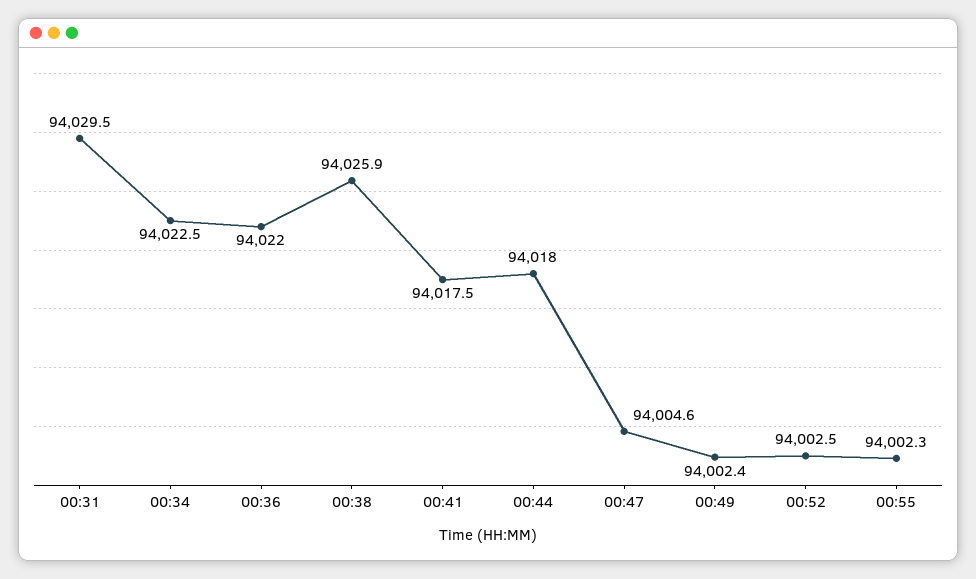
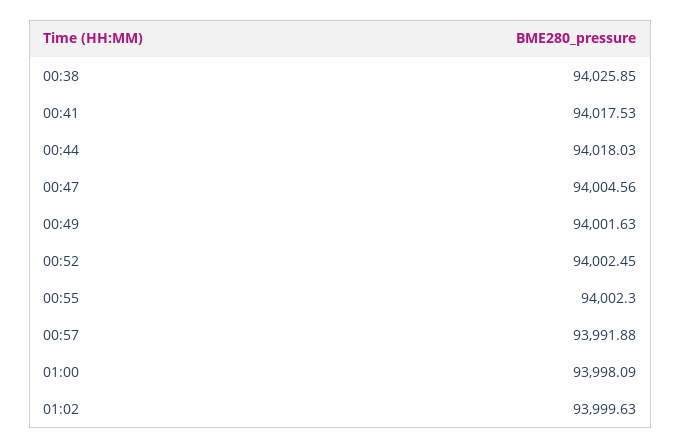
00:31: 94029.5 -> none
00:34: 94022.5 -> none
00:36: 94022 -> none
00:49: 94002.4 -> 94001.63
00:57: none -> 93991.88
01:00: none -> 93998.09
01:02: none -> 93999.63

